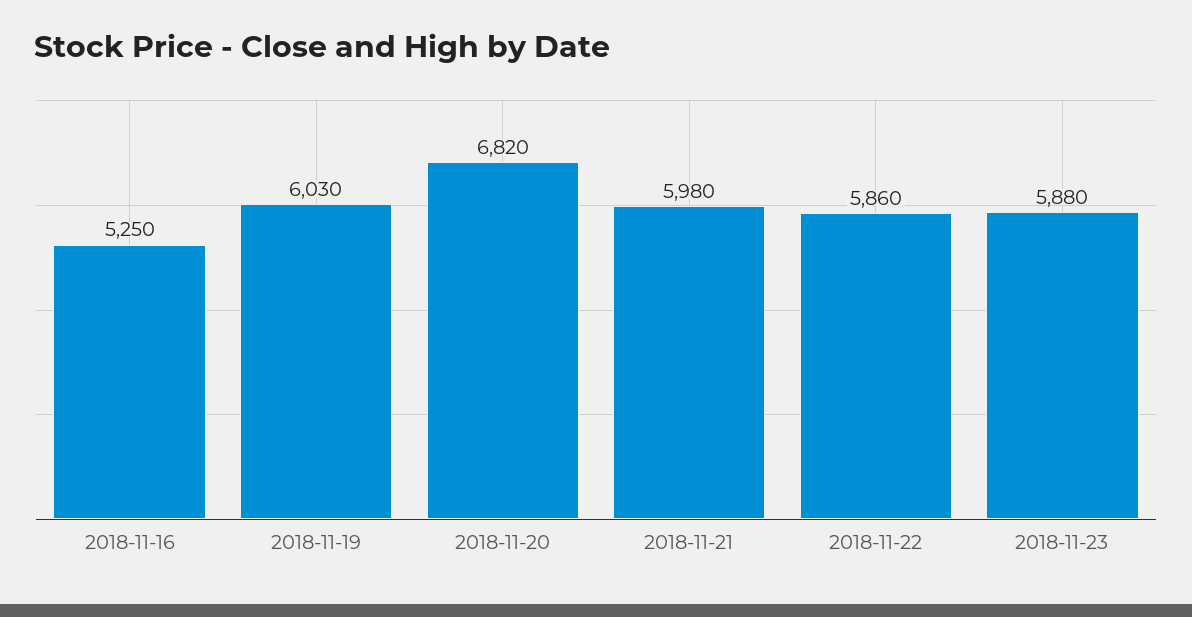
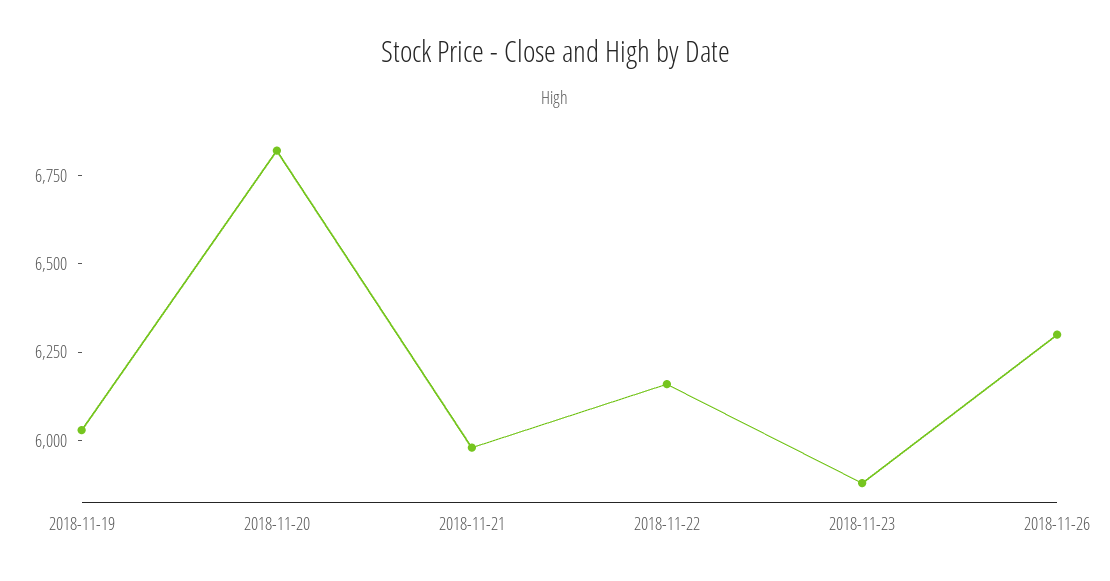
2018-11-16: 5250 -> none
2018-11-22: 5860 -> 6150
2018-11-26: none -> 6300

